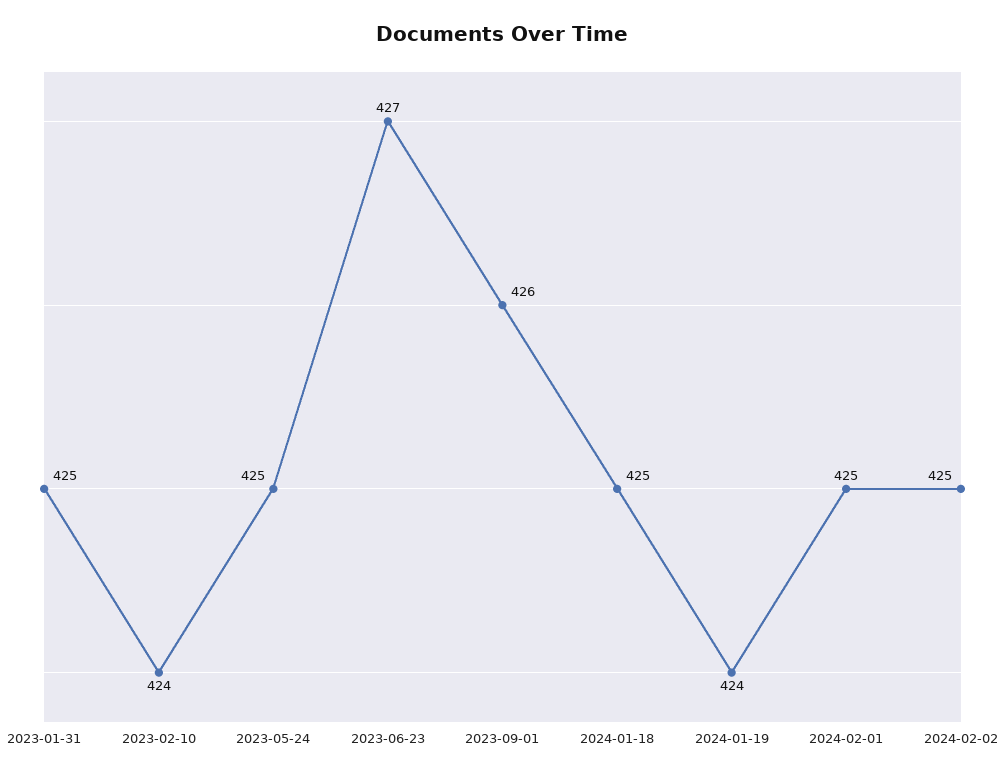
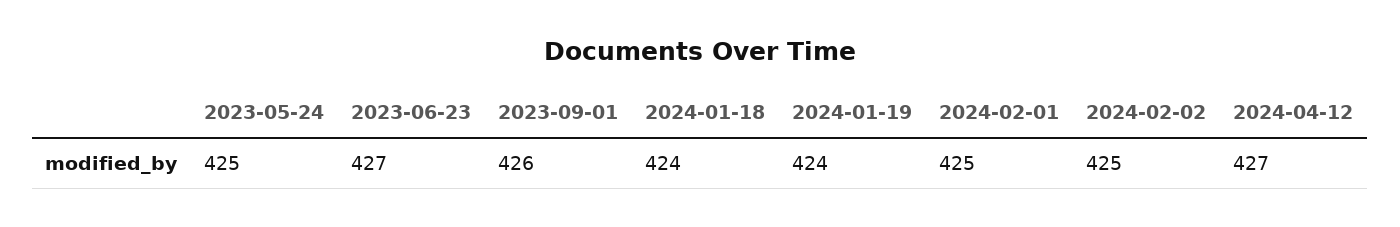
2023-01-31: 425 -> none
2023-02-10: 424 -> none
2024-01-18: 425 -> 424
2024-04-12: none -> 427

